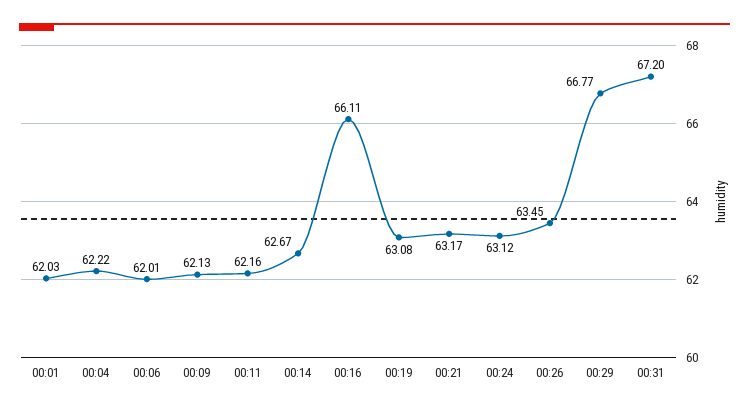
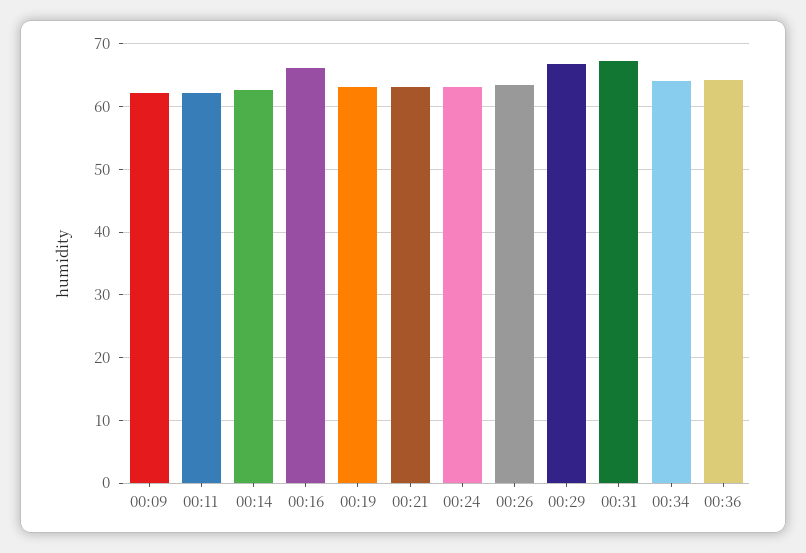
00:01: 62.03 -> none
00:04: 62.22 -> none
00:06: 62.01 -> none
00:34: none -> 64
00:36: none -> 64

